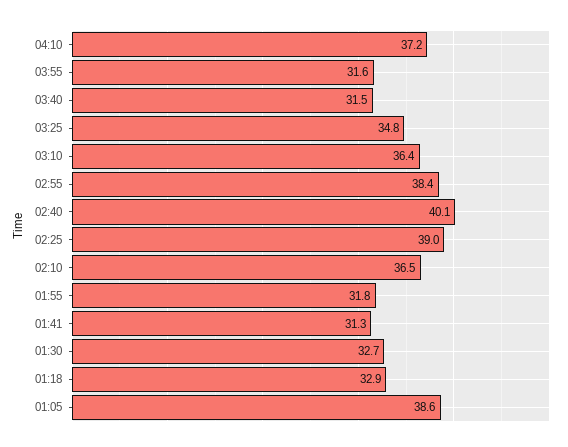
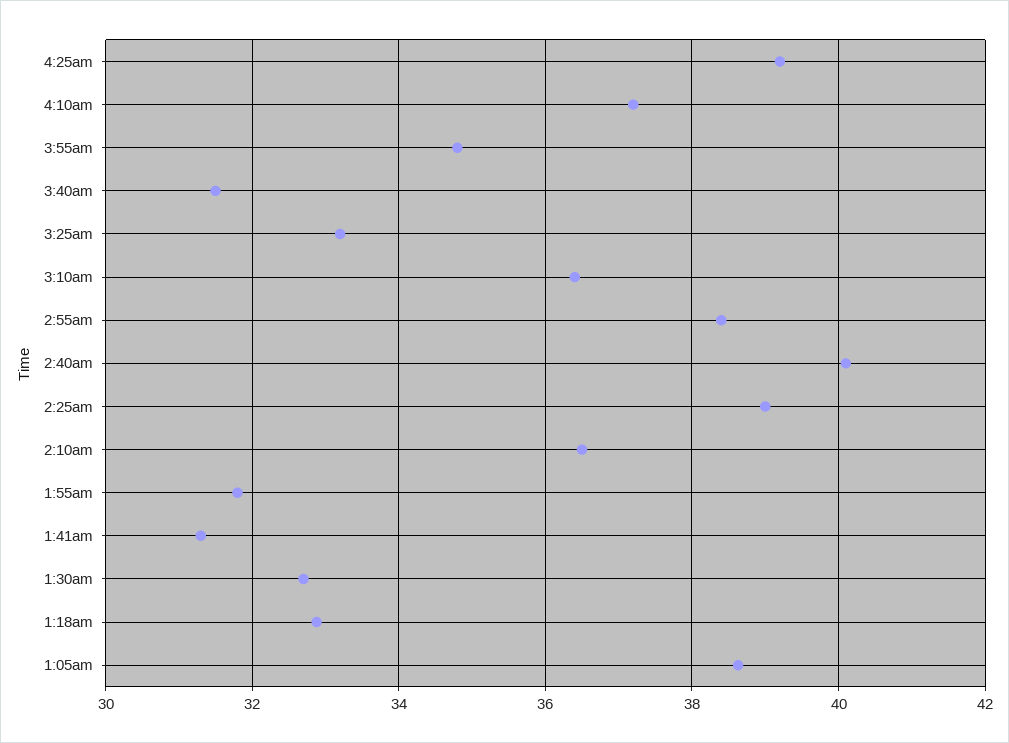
03:55: 31.6 -> 34.8
03:25: 34.8 -> 33.2
4:25am: none -> 39.2

